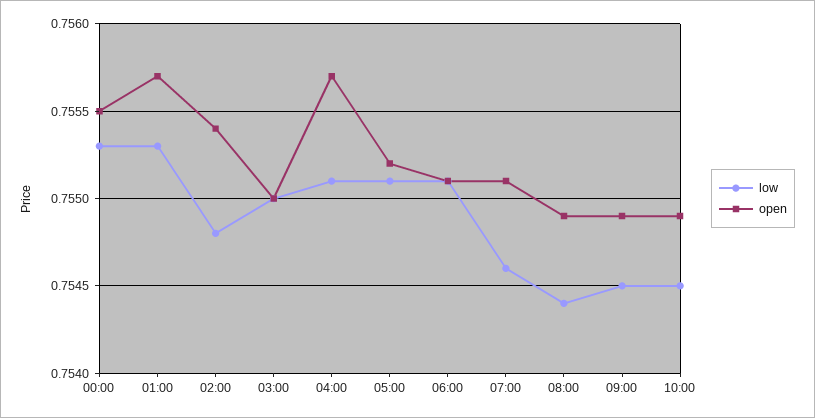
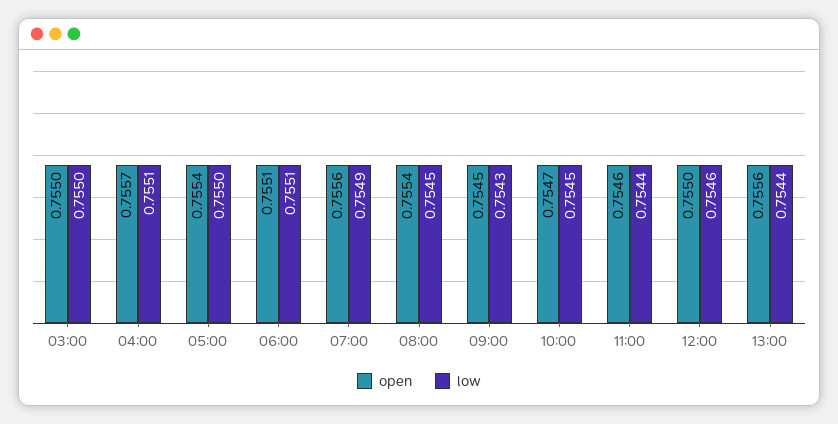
low, 00:00: 0.7553 -> none
open, 00:00: 0.7555 -> none
low, 01:00: 0.7553 -> none
open, 01:00: 0.7557 -> none
low, 02:00: 0.7548 -> none
open, 02:00: 0.7554 -> none
low, 05:00: 0.7551 -> 0.755
open, 05:00: 0.7552 -> 0.7554
low, 07:00: 0.7546 -> 0.7549
open, 07:00: 0.7551 -> 0.7556
low, 08:00: 0.7544 -> 0.7545
open, 08:00: 0.7549 -> 0.7554
low, 09:00: 0.7545 -> 0.7543
open, 09:00: 0.7549 -> 0.7545
open, 10:00: 0.7549 -> 0.7547
open, 11:00: none -> 0.7546
low, 11:00: none -> 0.7544
open, 12:00: none -> 0.755
low, 12:00: none -> 0.7546
open, 13:00: none -> 0.7556
low, 13:00: none -> 0.7544

